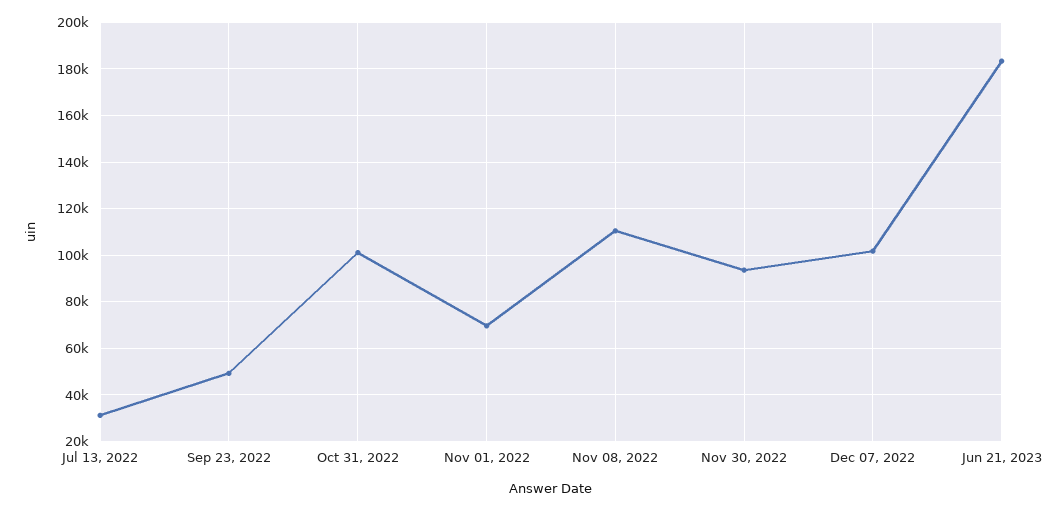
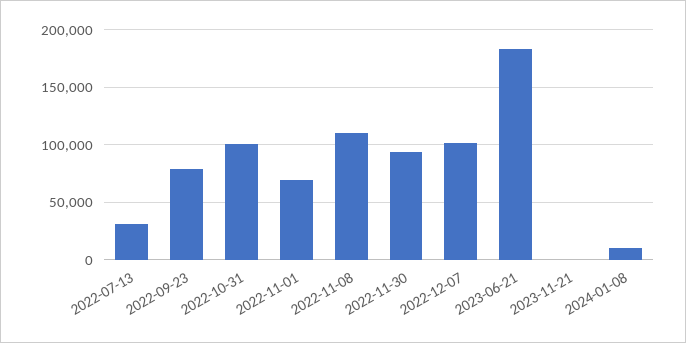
Sep 23, 2022: 50000 -> 80000
2023-11-21: none -> 0
2024-01-08: none -> 10000

